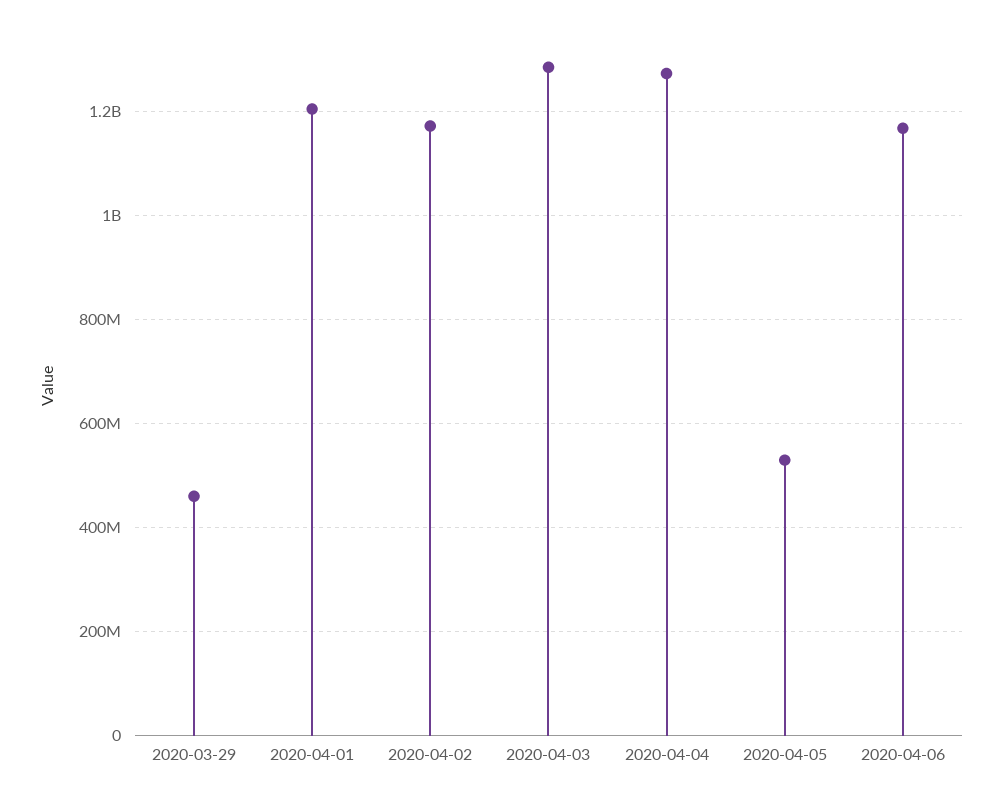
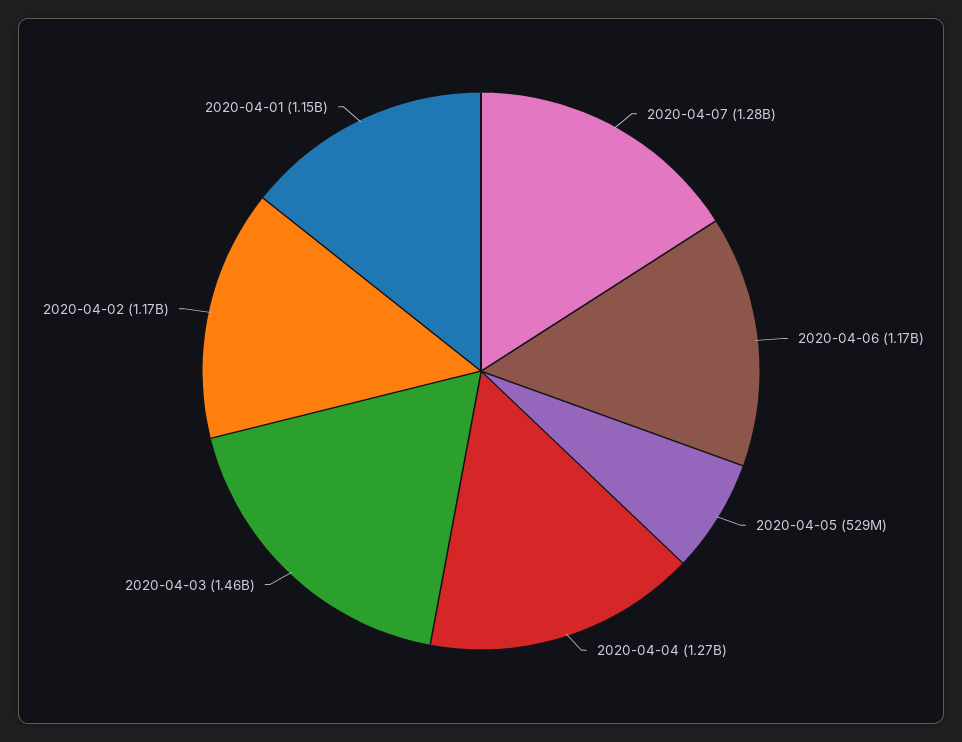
2020-03-29: 460000000 -> none
2020-04-01: 1200000000 -> 1150000000
2020-04-03: 1280000000 -> 1460000000
2020-04-07: none -> 1280000000

